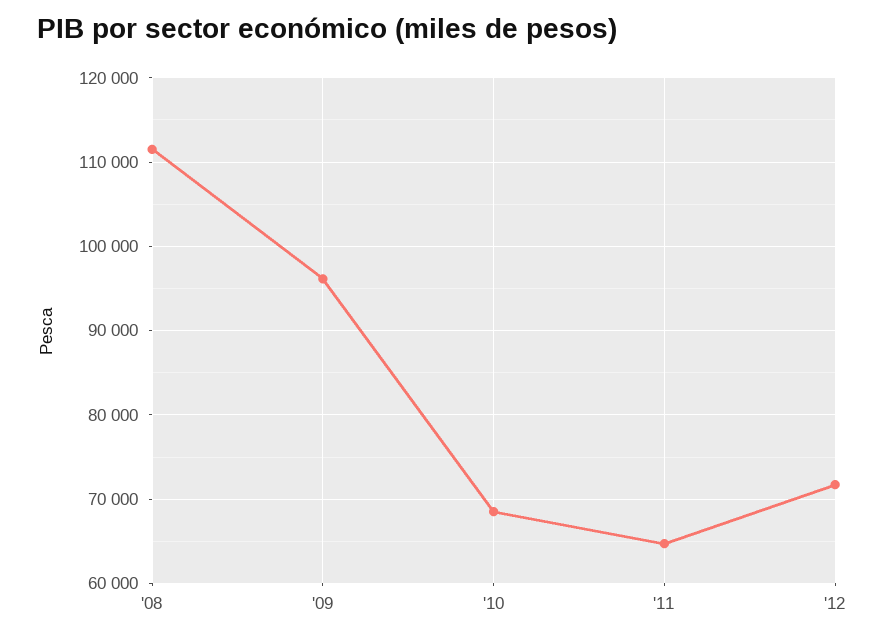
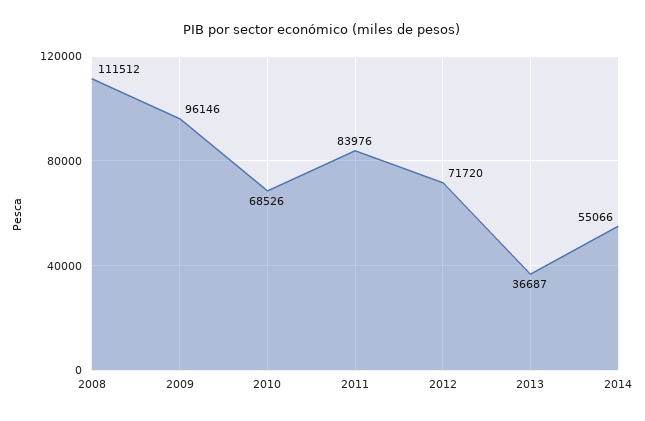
'11: 65000 -> 83976
2013: none -> 36687
2014: none -> 55066

